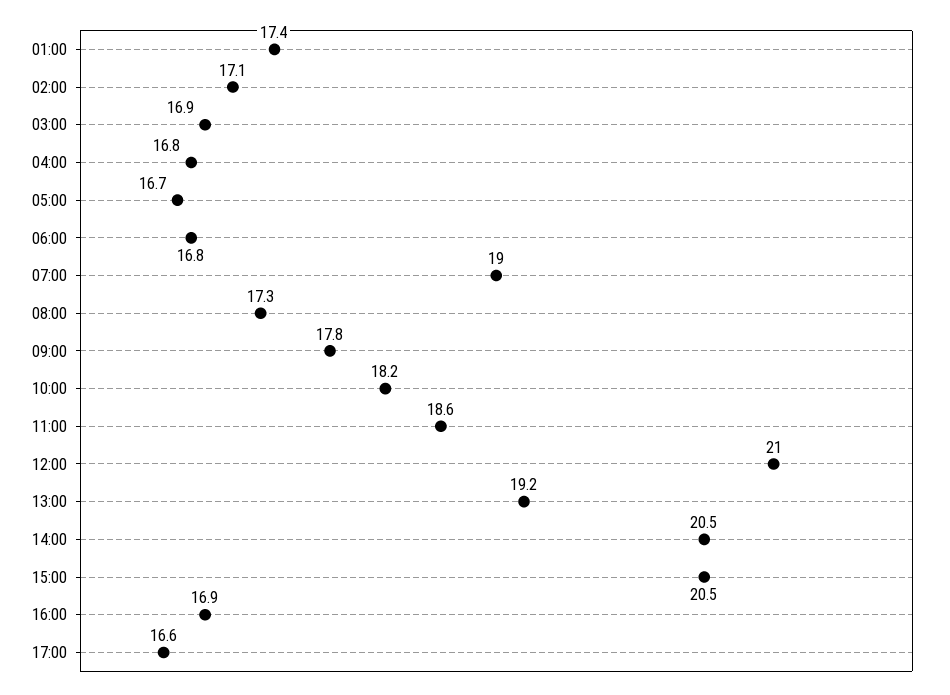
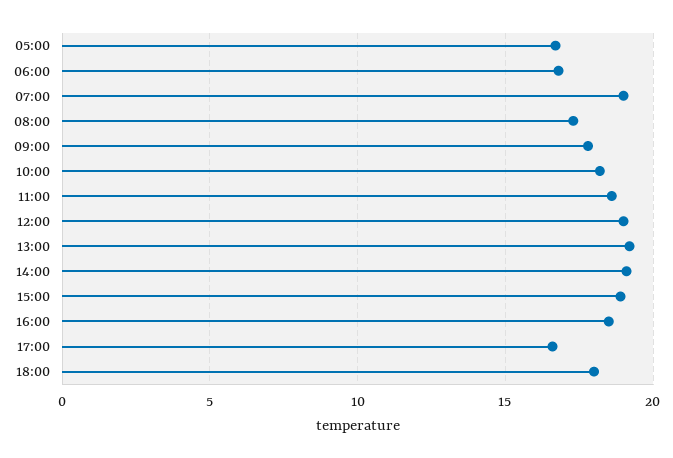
01:00: 17.4 -> none
02:00: 17.1 -> none
03:00: 16.9 -> none
04:00: 16.8 -> none
12:00: 21 -> 19
14:00: 20.5 -> 19
15:00: 20.5 -> 19
16:00: 16.9 -> 18.5
18:00: none -> 18

